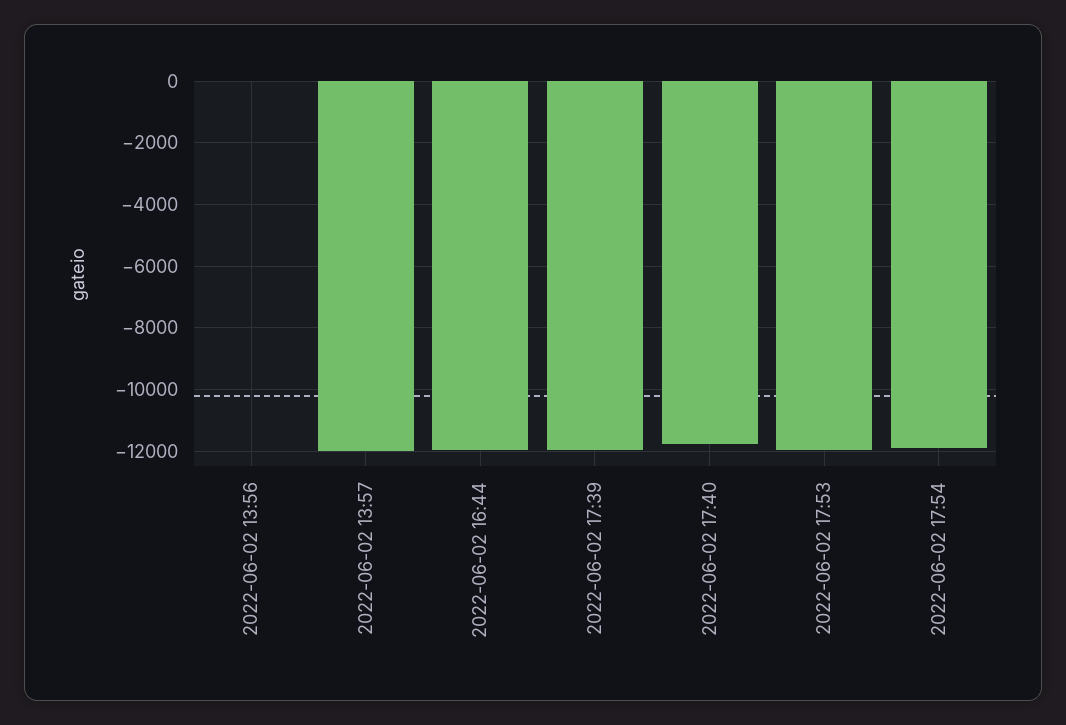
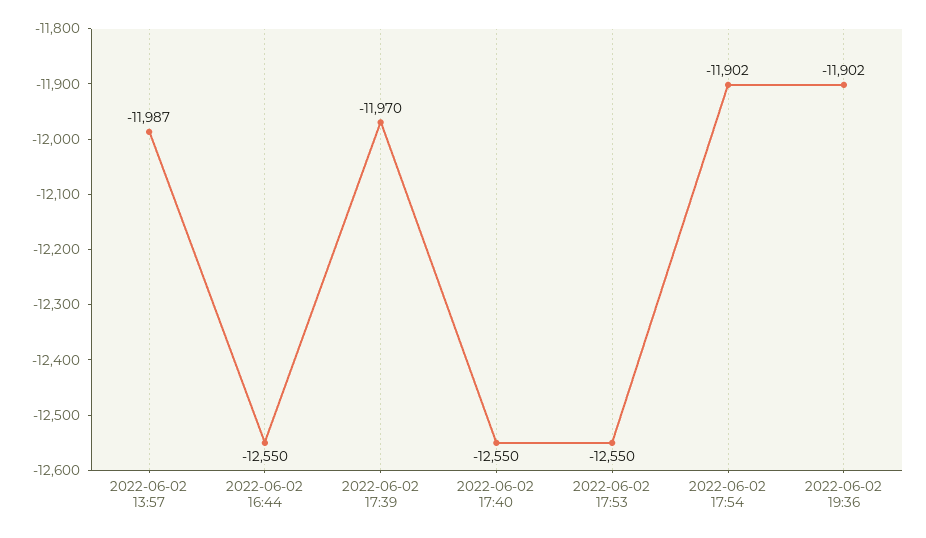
2022-06-02 13:56: 0 -> none
2022-06-02 16:44: -12000 -> -12550
2022-06-02 17:40: -11800 -> -12550
2022-06-02 17:53: -12000 -> -12550
2022-06-02 19:36: none -> -11902

